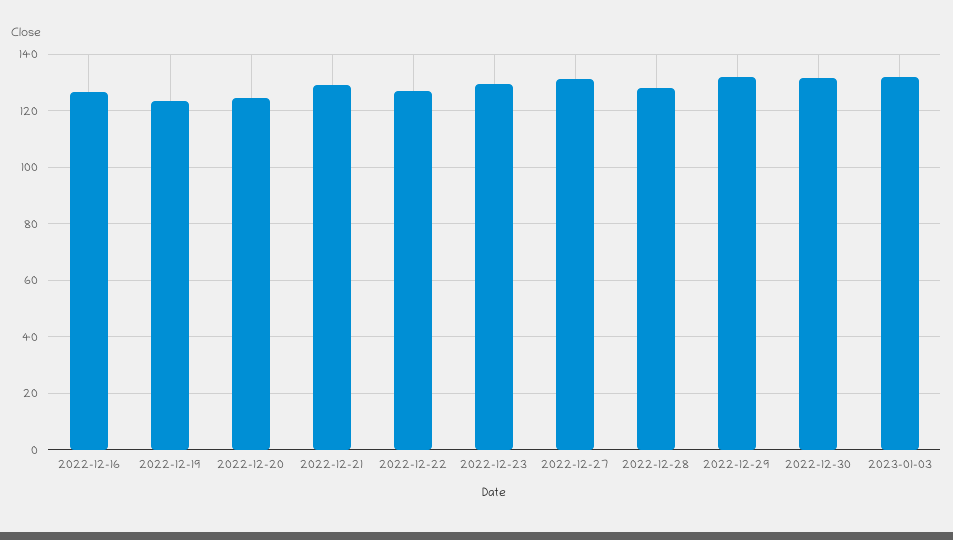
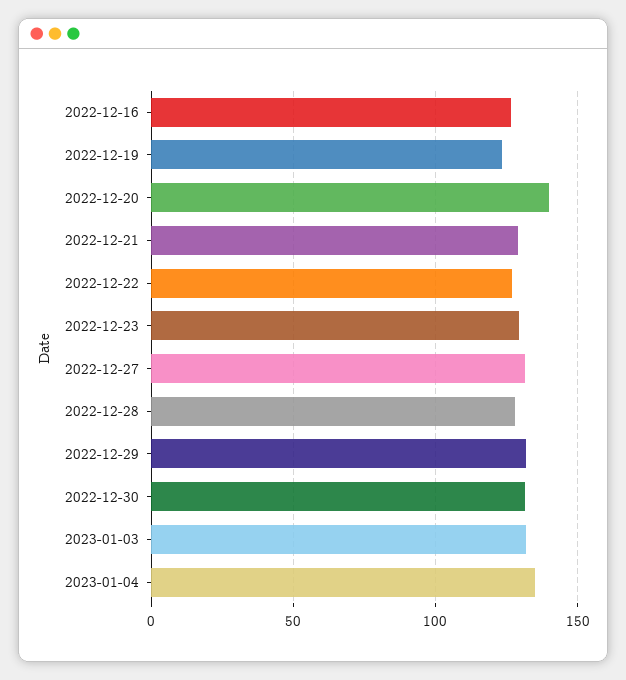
2022-12-20: 125 -> 140
2023-01-04: none -> 135

